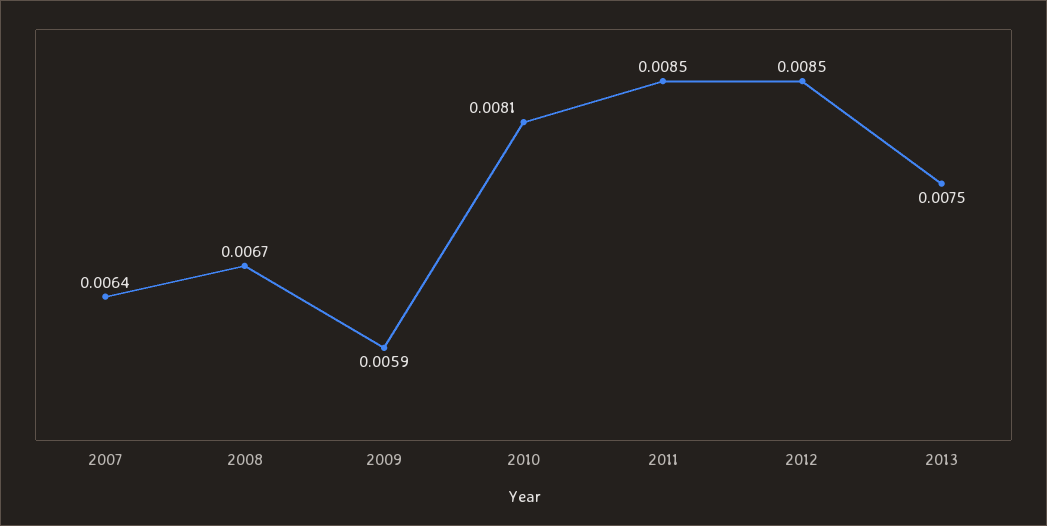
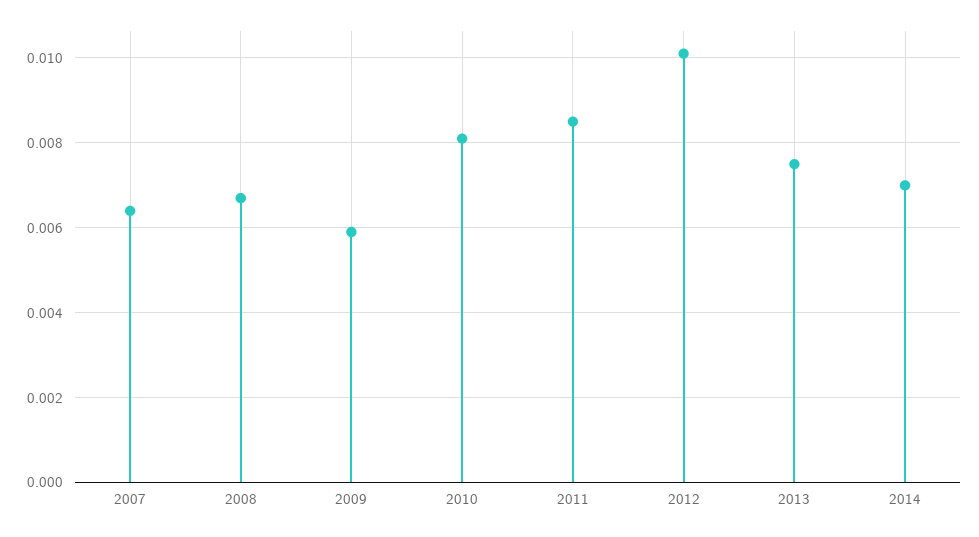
2012: 0.0085 -> 0.01
2014: none -> 0.007

